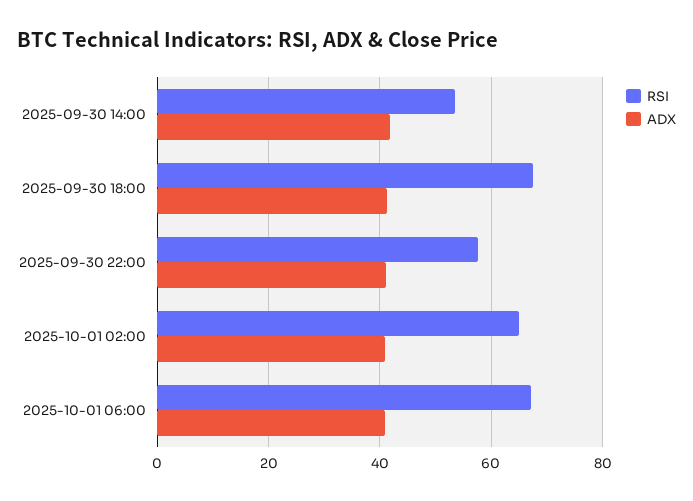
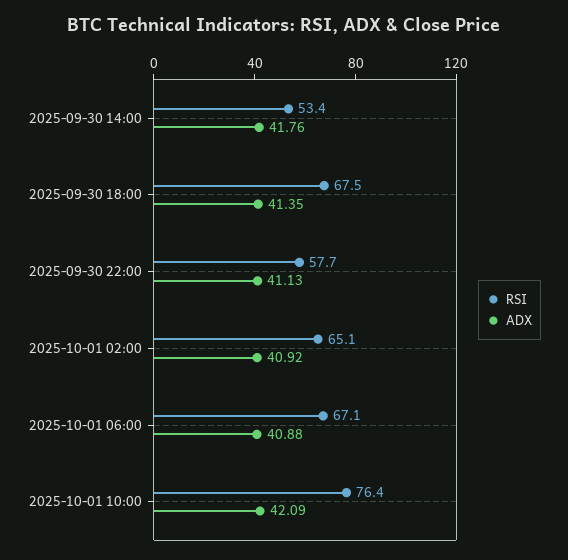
RSI, 2025-10-01 10:00: none -> 76.4
ADX, 2025-10-01 10:00: none -> 42.09

